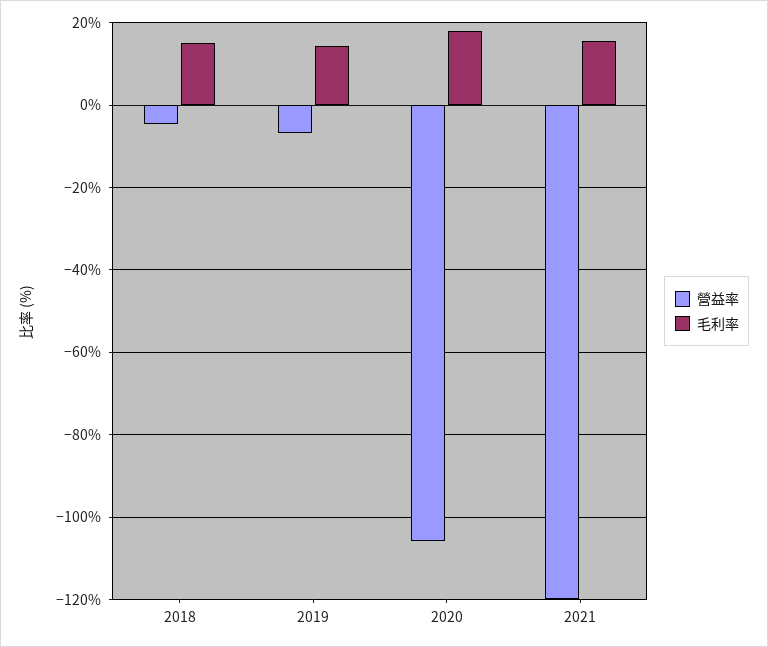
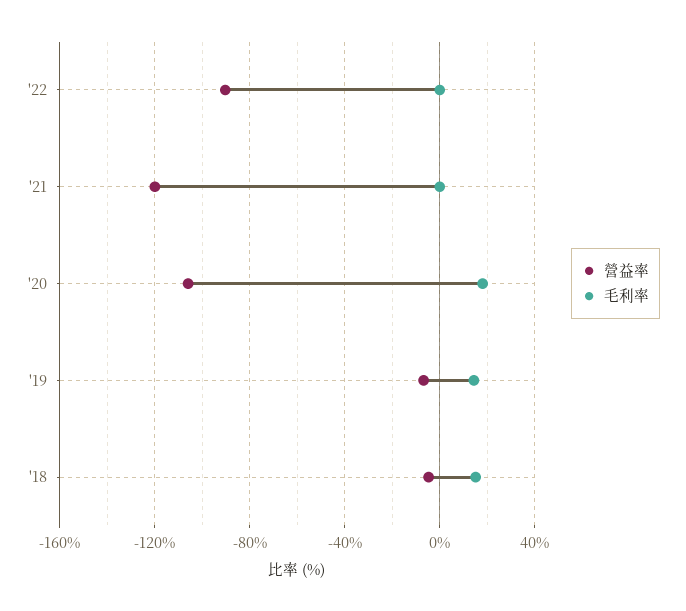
毛利率, 2021: 16 -> 0
營益率, '22: none -> -90
毛利率, '22: none -> 0

